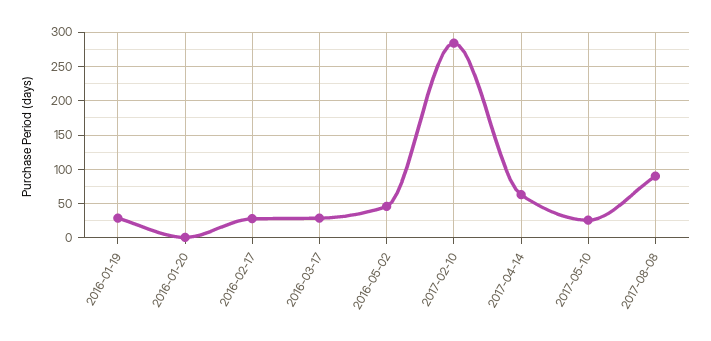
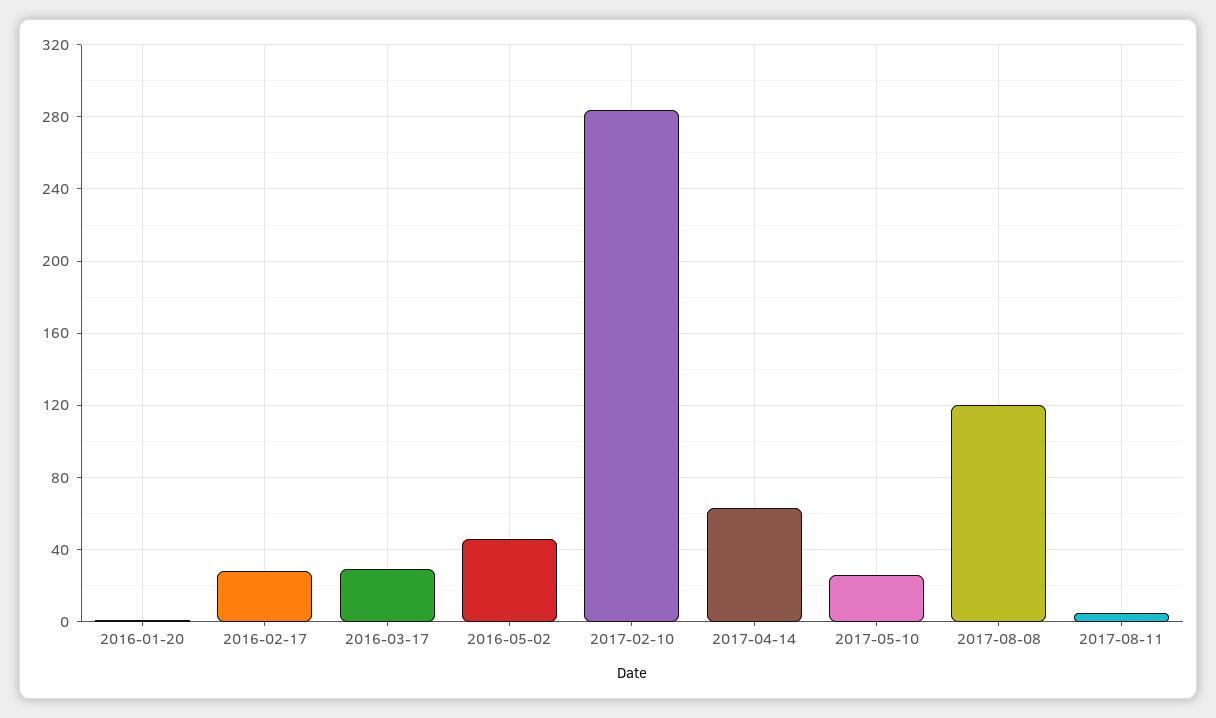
2016-01-19: 30 -> none
2017-08-08: 90 -> 120
2017-08-11: none -> 5

